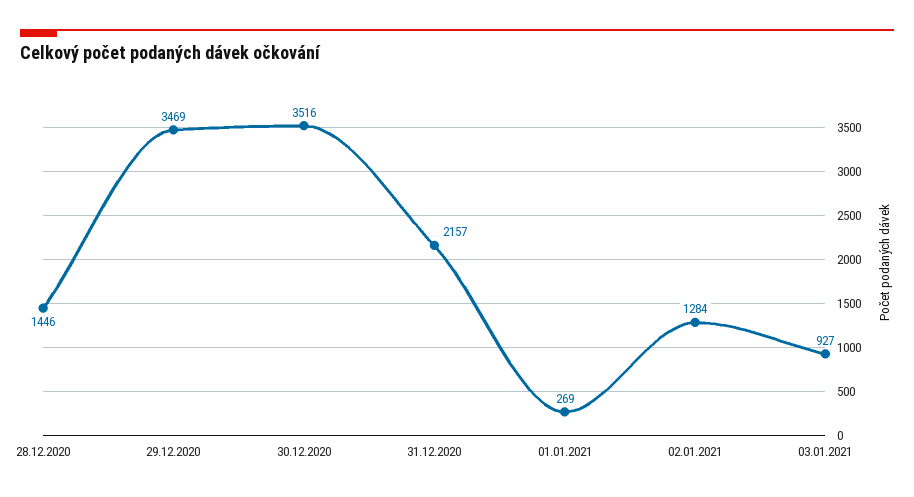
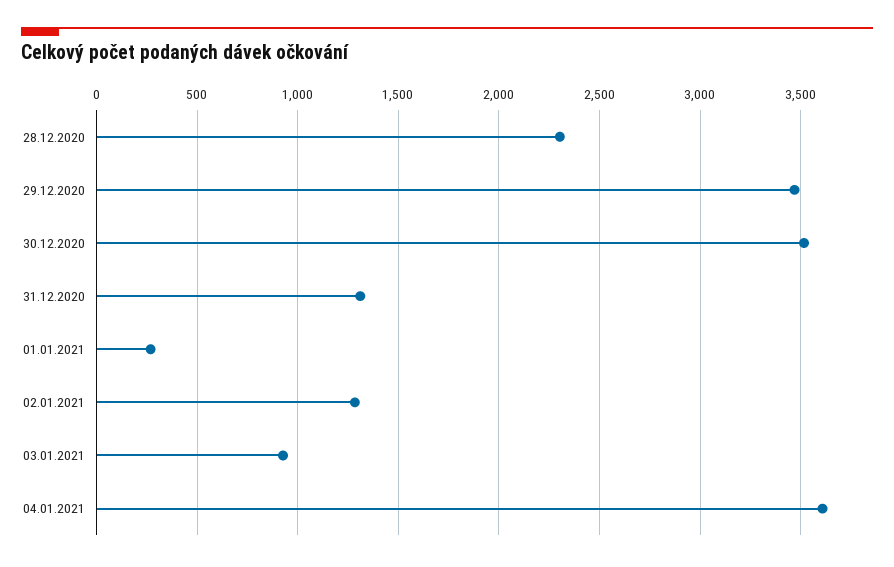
28.12.2020: 1446 -> 2300
31.12.2020: 2157 -> 1300
04.01.2021: none -> 3600

